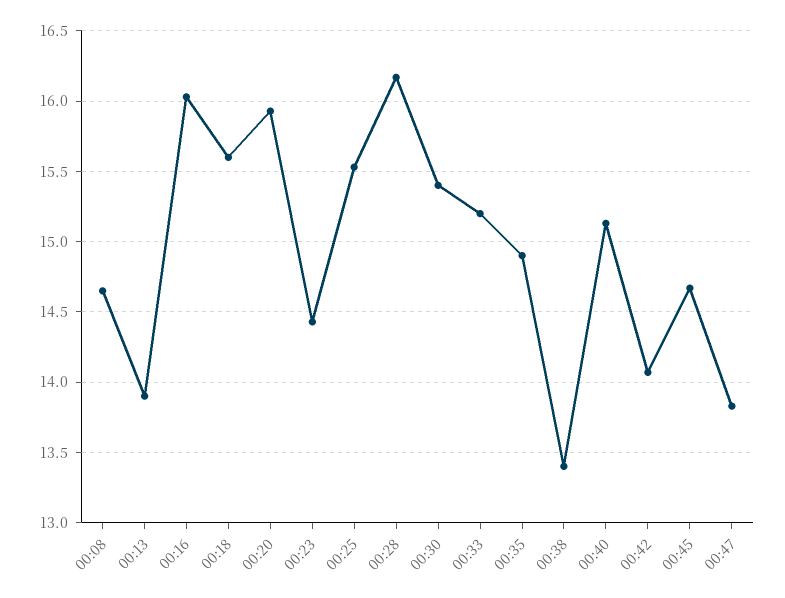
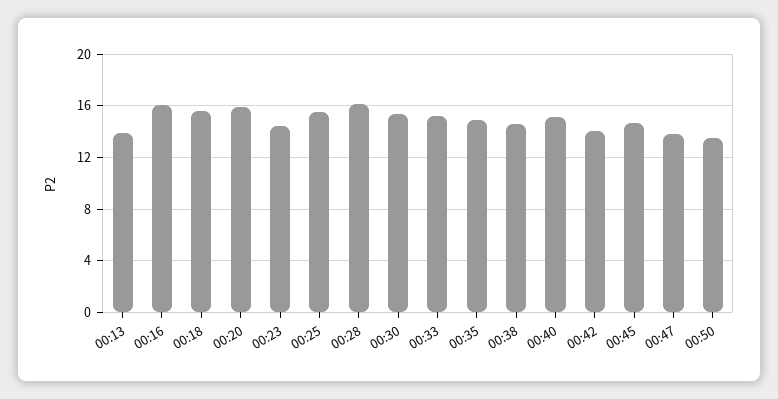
00:08: 14.65 -> none
00:38: 13.4 -> 14.5
00:50: none -> 13.5

